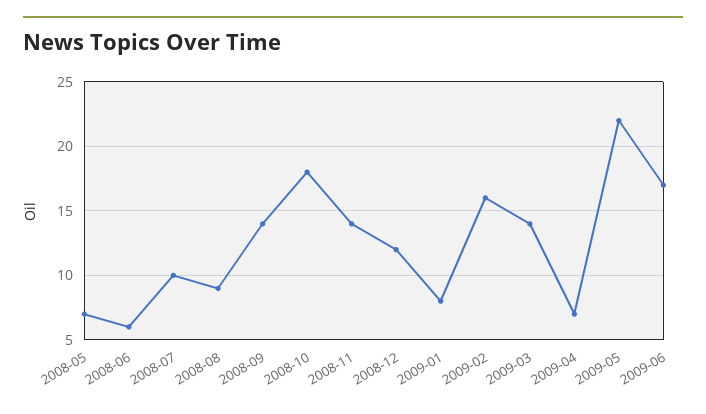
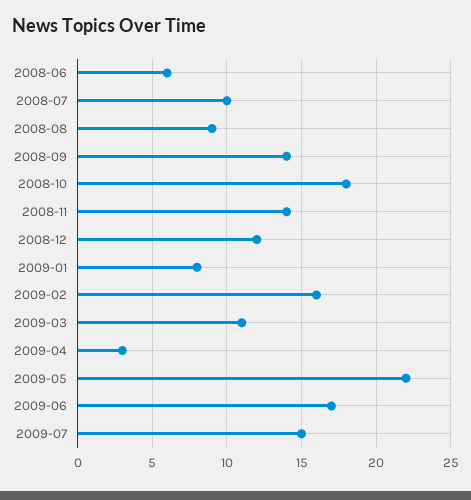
2008-05: 7 -> none
2009-03: 14 -> 11
2009-04: 7 -> 3
2009-07: none -> 15

